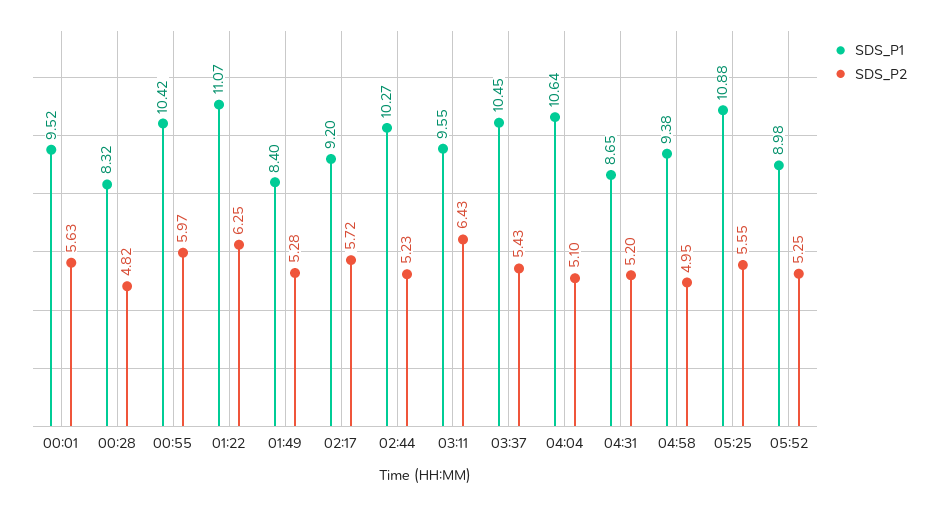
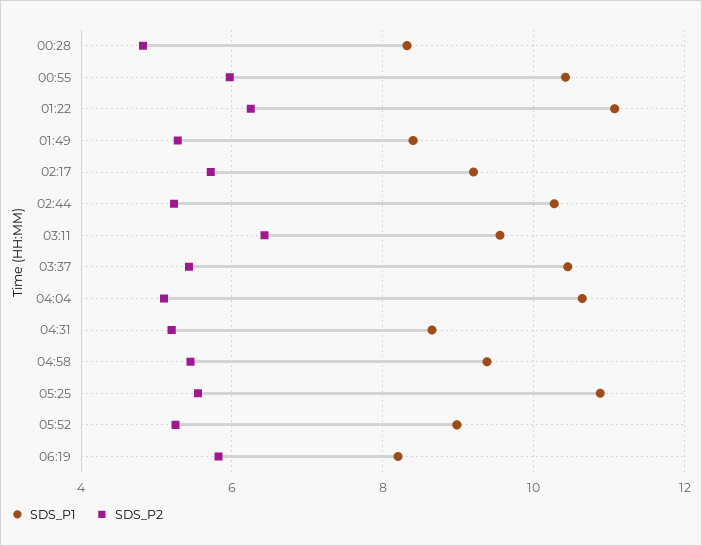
SDS_P1, 00:01: 9.52 -> none
SDS_P2, 00:01: 5.63 -> none
SDS_P2, 04:58: 4.95 -> 5.4
SDS_P1, 06:19: none -> 8.2
SDS_P2, 06:19: none -> 5.8

